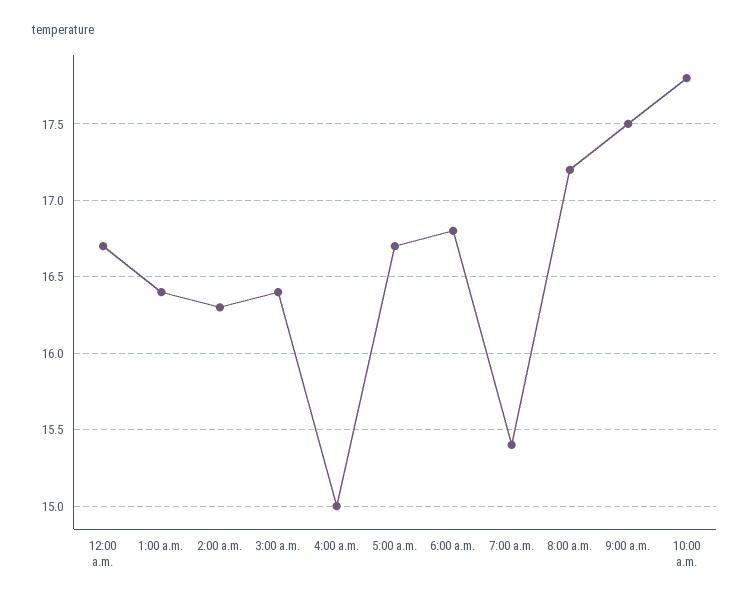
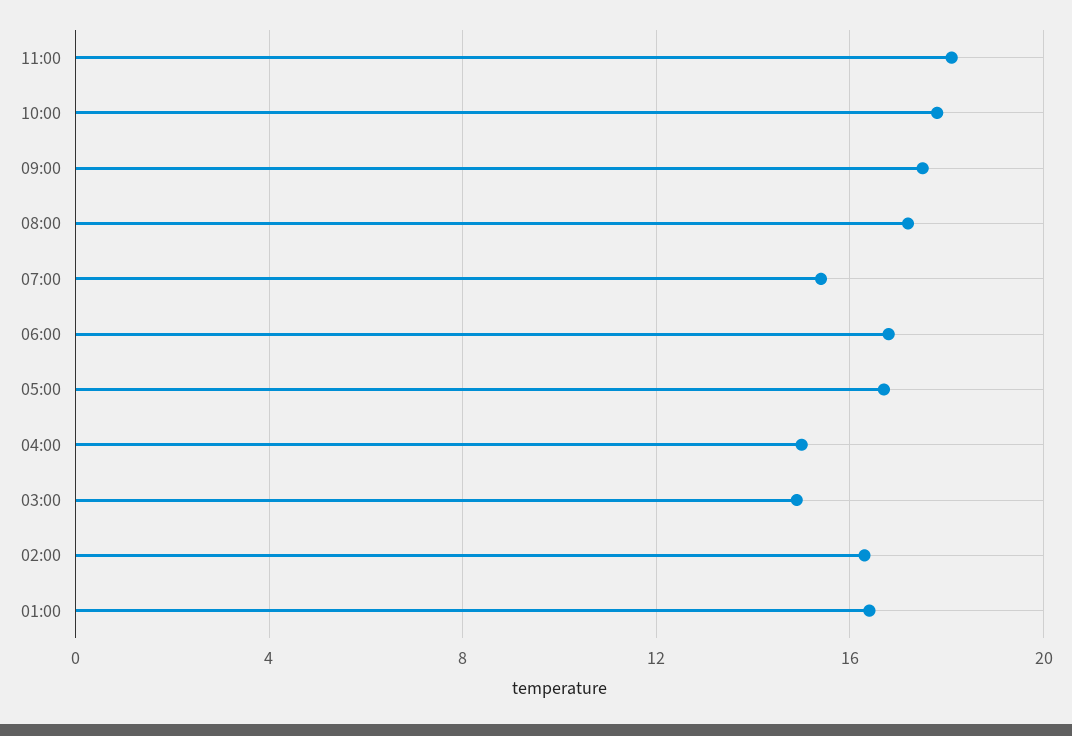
12:00 a.m.: 16.7 -> none
3:00 a.m.: 16.4 -> 15
11:00: none -> 18

